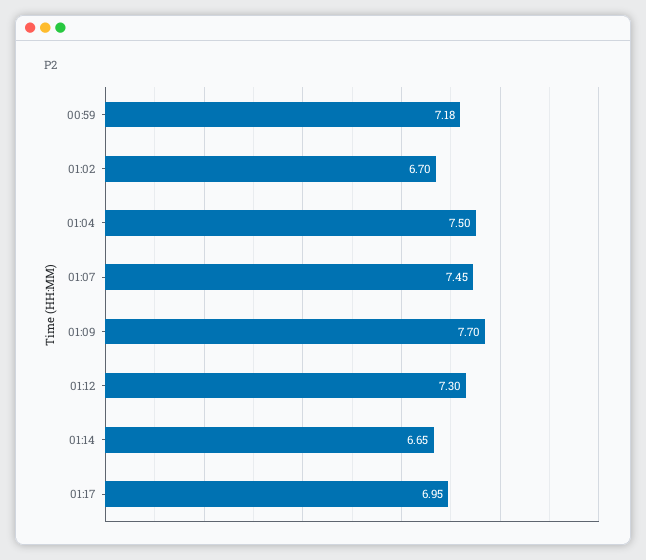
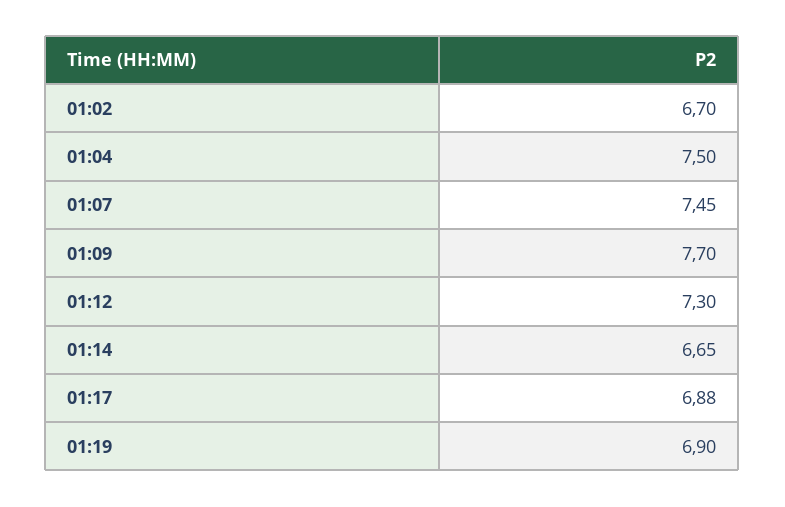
00:59: 7.18 -> none
01:17: 6.95 -> 6.88
01:19: none -> 6.9

